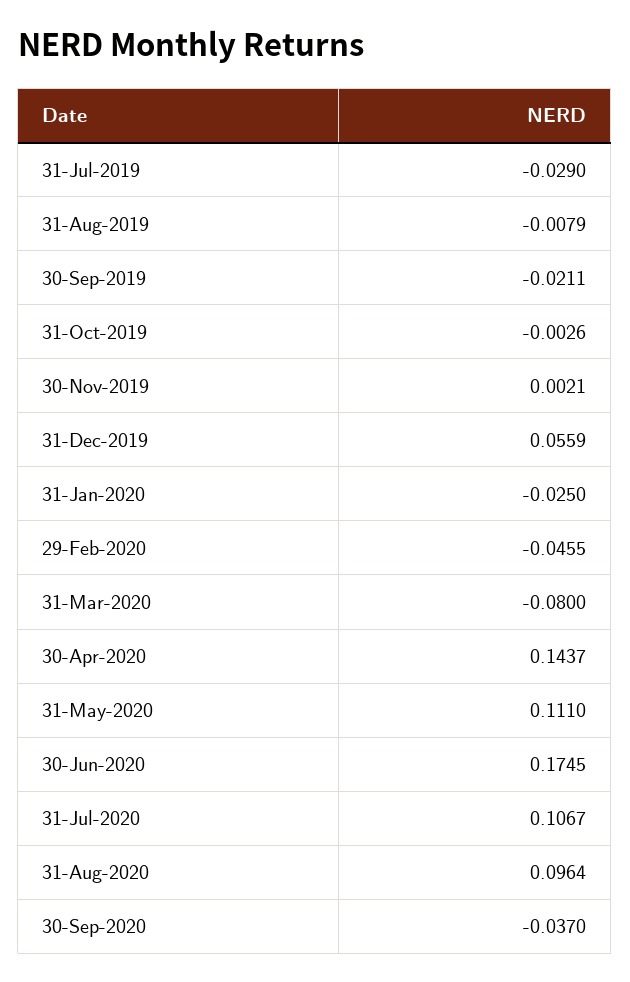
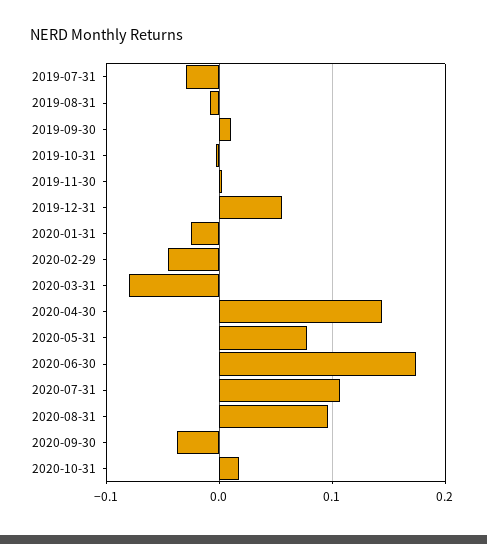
30-Sep-2019: -0.0211 -> 0.01
31-May-2020: 0.111 -> 0.08
2020-10-31: none -> 0.02

